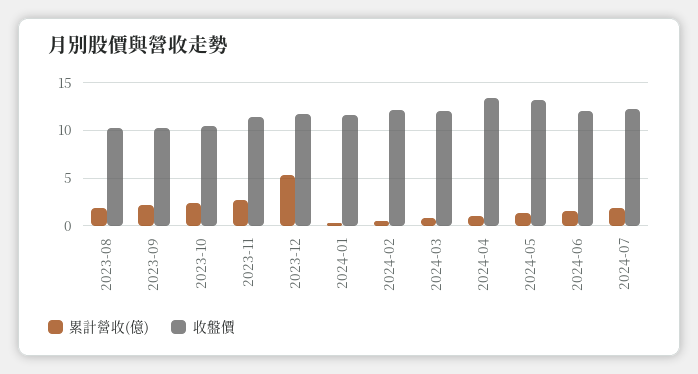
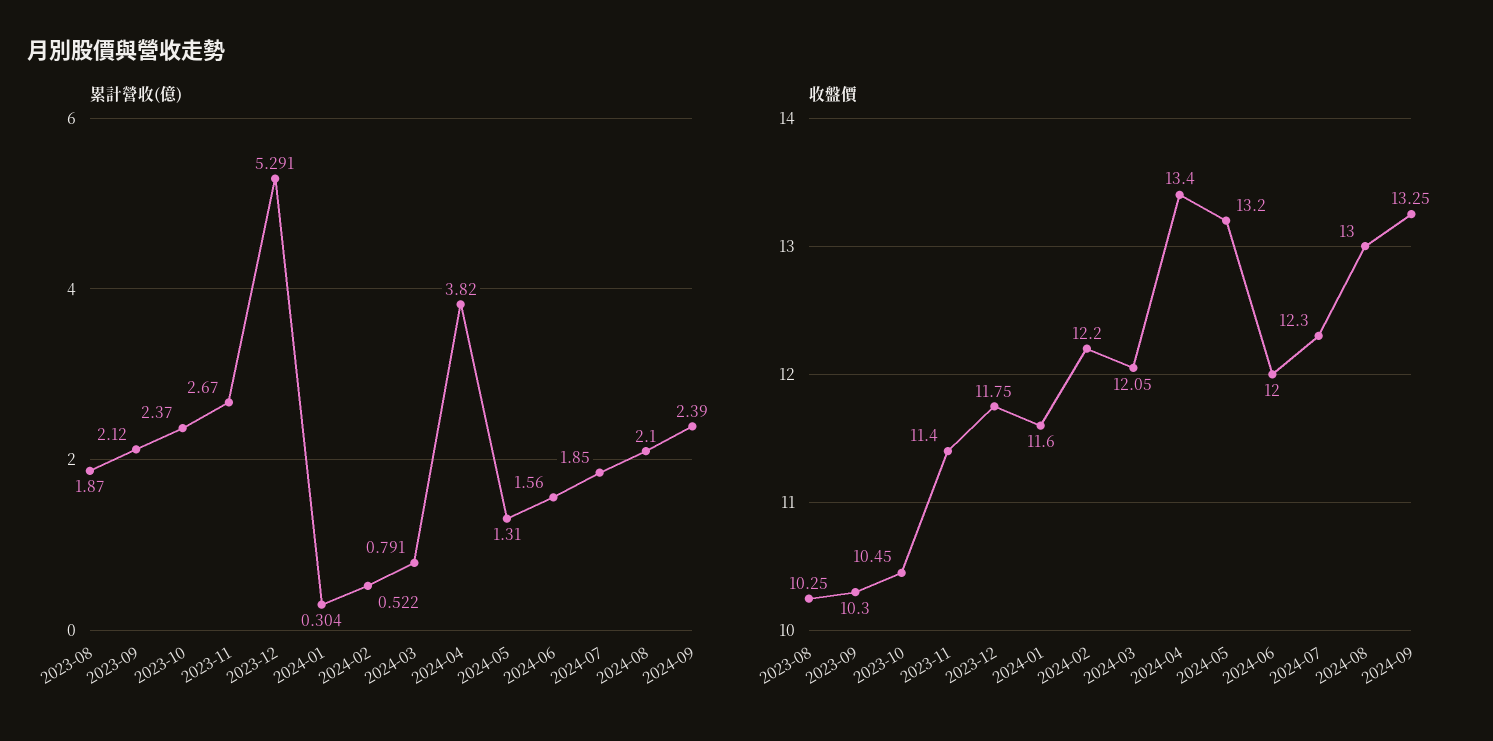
累計營收(億), 2024-04: 1 -> 3.82
累計營收(億), 2024-08: none -> 2.1
累計營收(億), 2024-09: none -> 2.39
收盤價, 2024-08: none -> 13
收盤價, 2024-09: none -> 13.25

